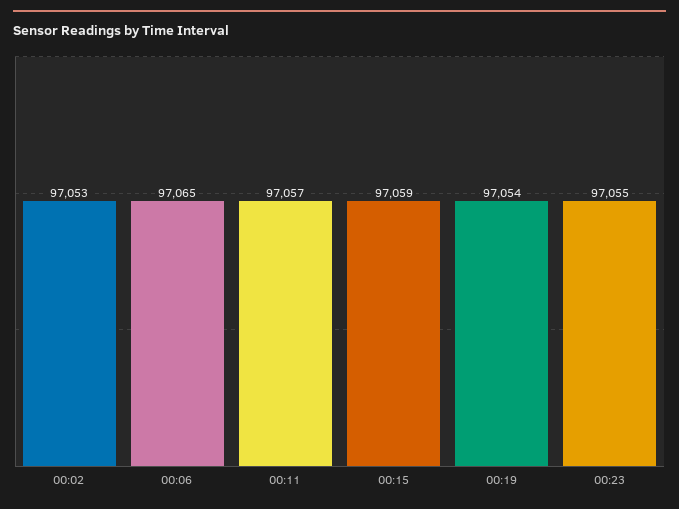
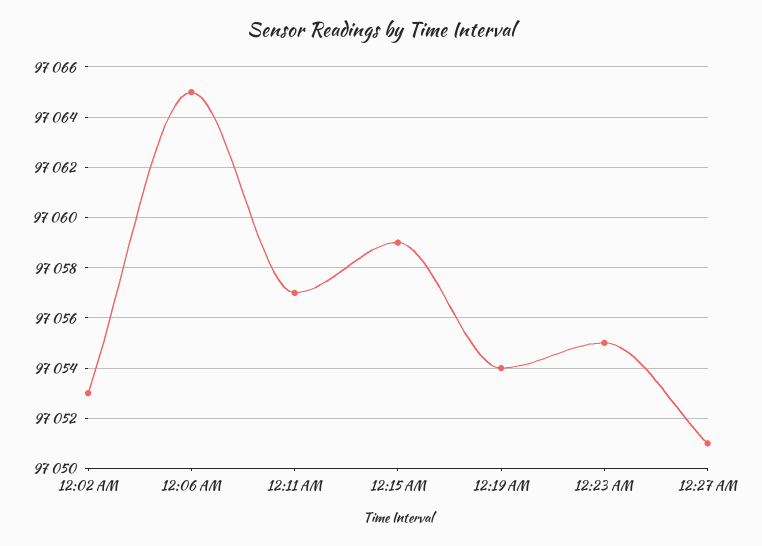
12:27 AM: none -> 97051

